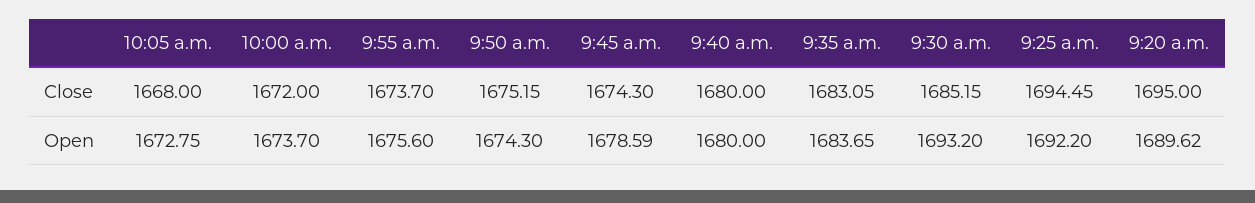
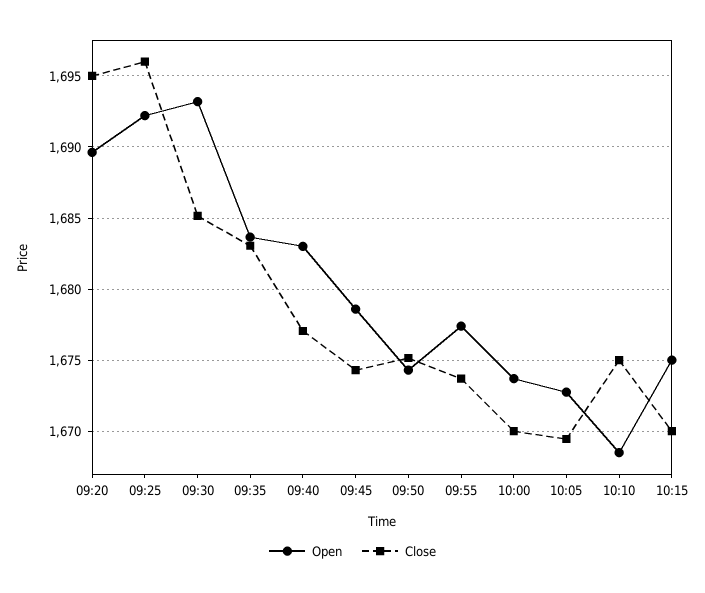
Close, 10:05 a.m.: 1668 -> 1669.5
Close, 10:00 a.m.: 1672 -> 1670
Close, 9:40 a.m.: 1680 -> 1677
Close, 9:25 a.m.: 1694.45 -> 1696
Open, 9:55 a.m.: 1675.6 -> 1677.5
Open, 9:40 a.m.: 1680 -> 1683
Open, 10:10: none -> 1668.5
Close, 10:10: none -> 1675
Open, 10:15: none -> 1675
Close, 10:15: none -> 1670

